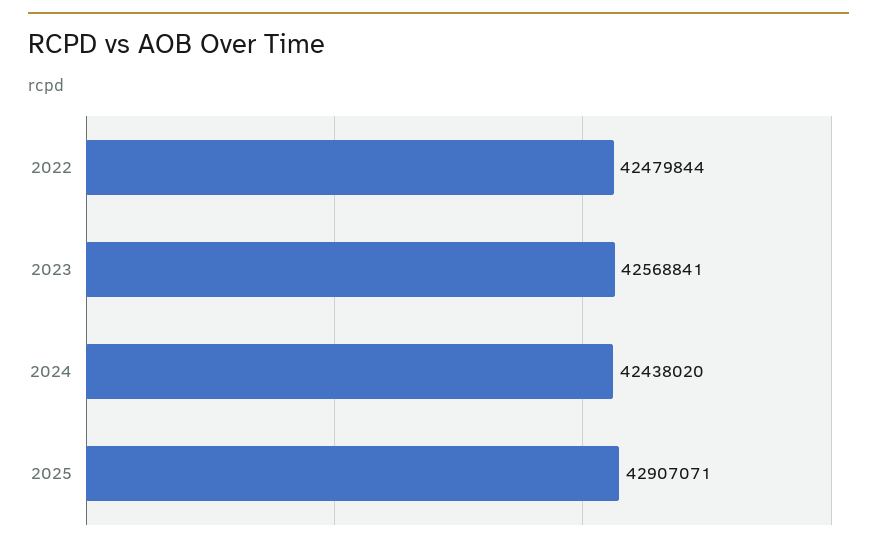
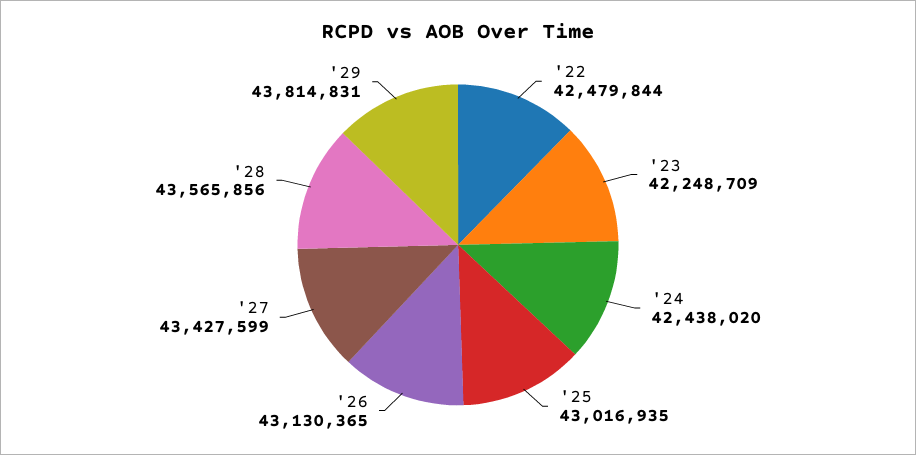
2023: 42568841 -> 42248709
2025: 42907071 -> 43016935
'26: none -> 43130365
'27: none -> 43427599
'28: none -> 43565856
'29: none -> 43814831

